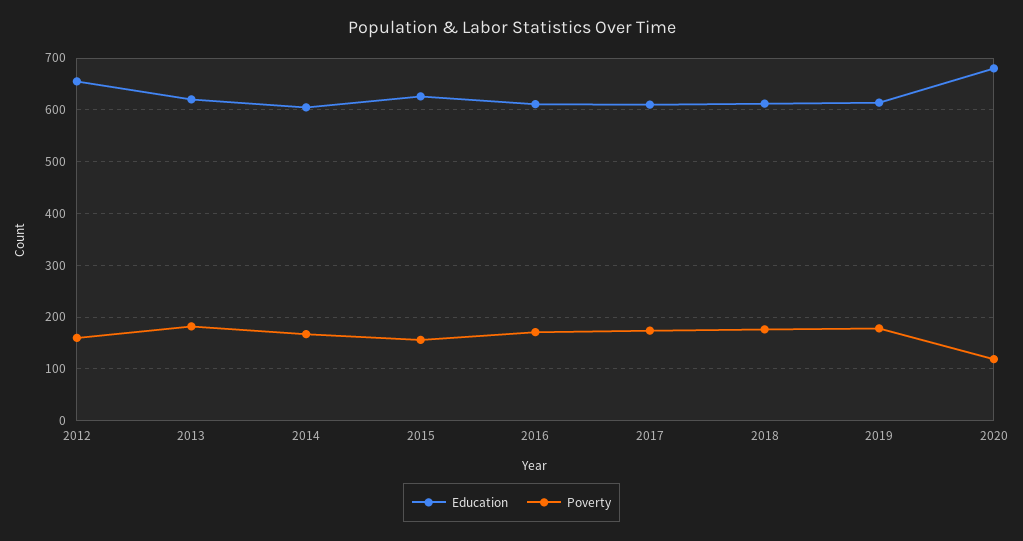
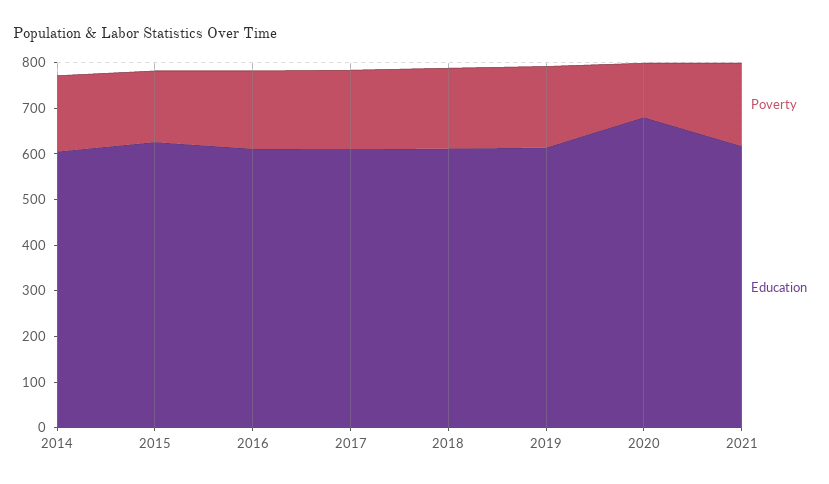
Education, 2012: 660 -> none
Poverty, 2012: 160 -> none
Education, 2013: 620 -> none
Poverty, 2013: 180 -> none
Poverty, 2021: none -> 180
Education, 2021: none -> 620

